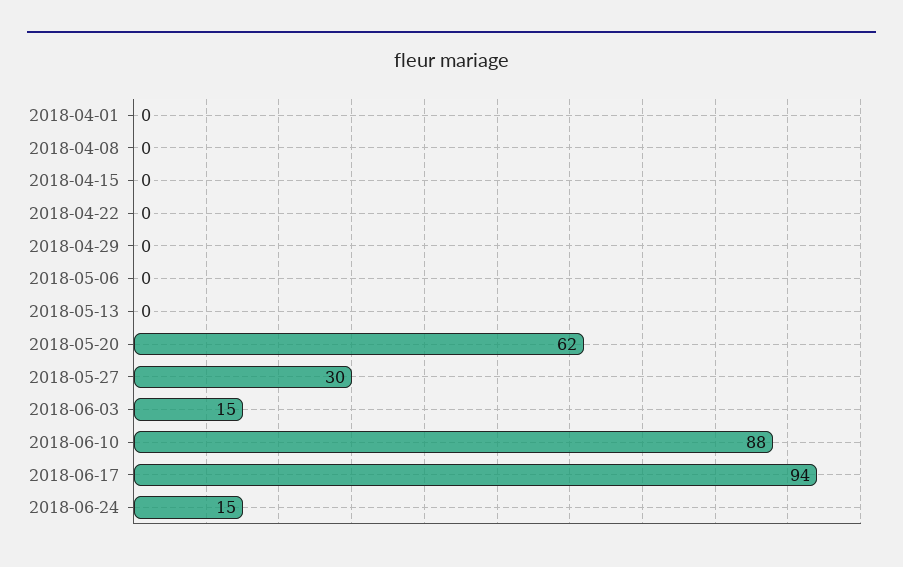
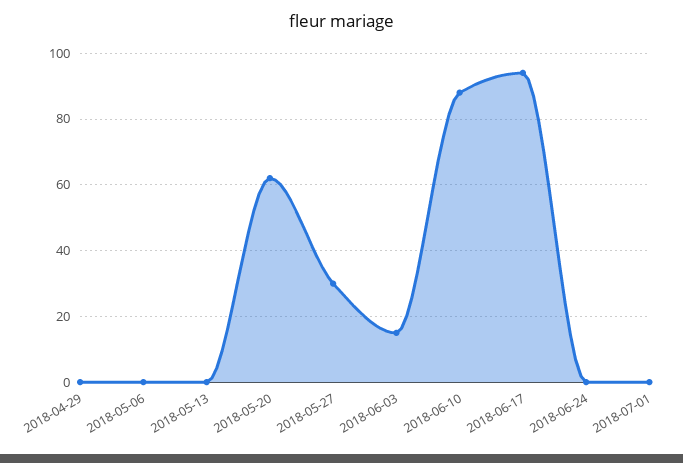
2018-04-01: 0 -> none
2018-04-08: 0 -> none
2018-04-15: 0 -> none
2018-04-22: 0 -> none
2018-06-24: 15 -> 0
2018-07-01: none -> 0

